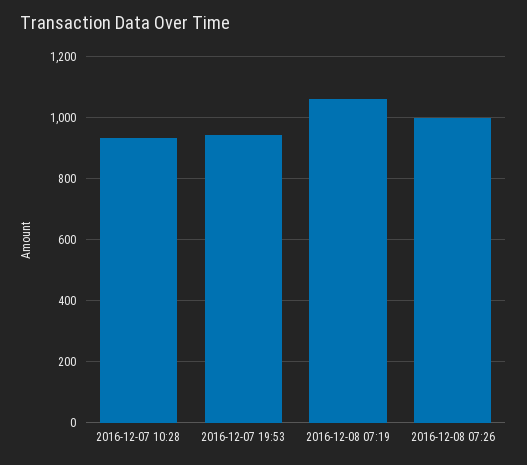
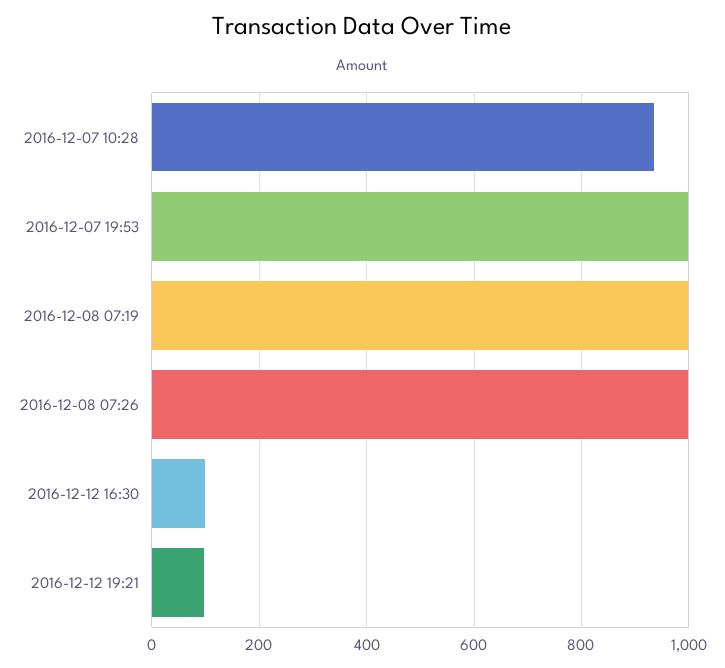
2016-12-07 19:53: 940 -> 1000
2016-12-08 07:19: 1060 -> 1000
2016-12-12 16:30: none -> 100
2016-12-12 19:21: none -> 100

